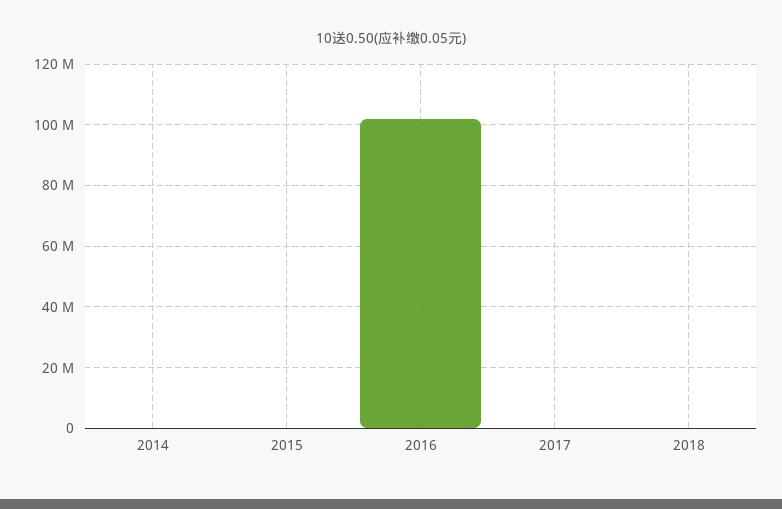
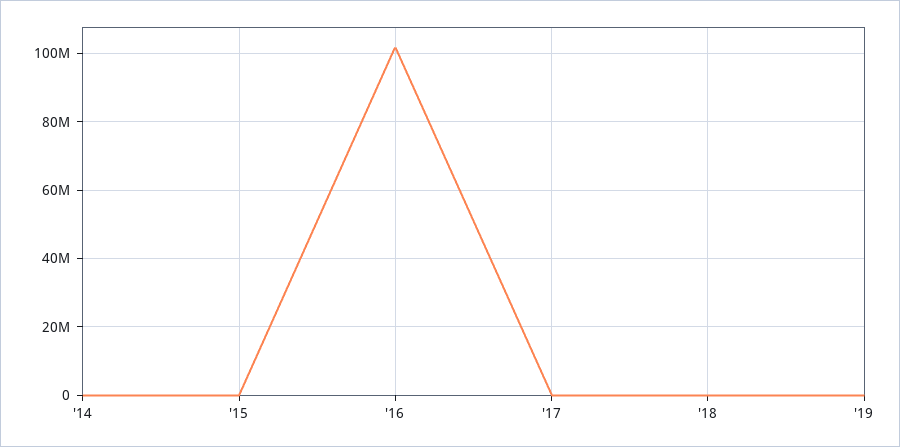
'19: none -> 0

